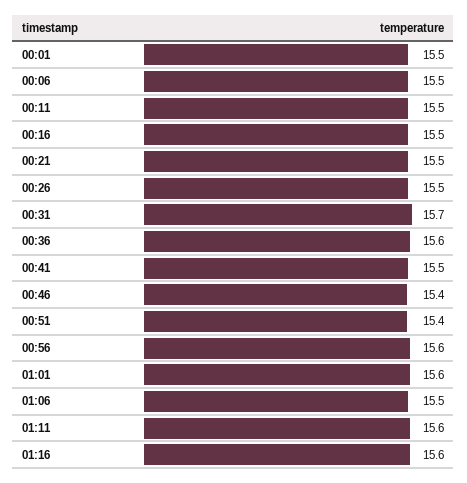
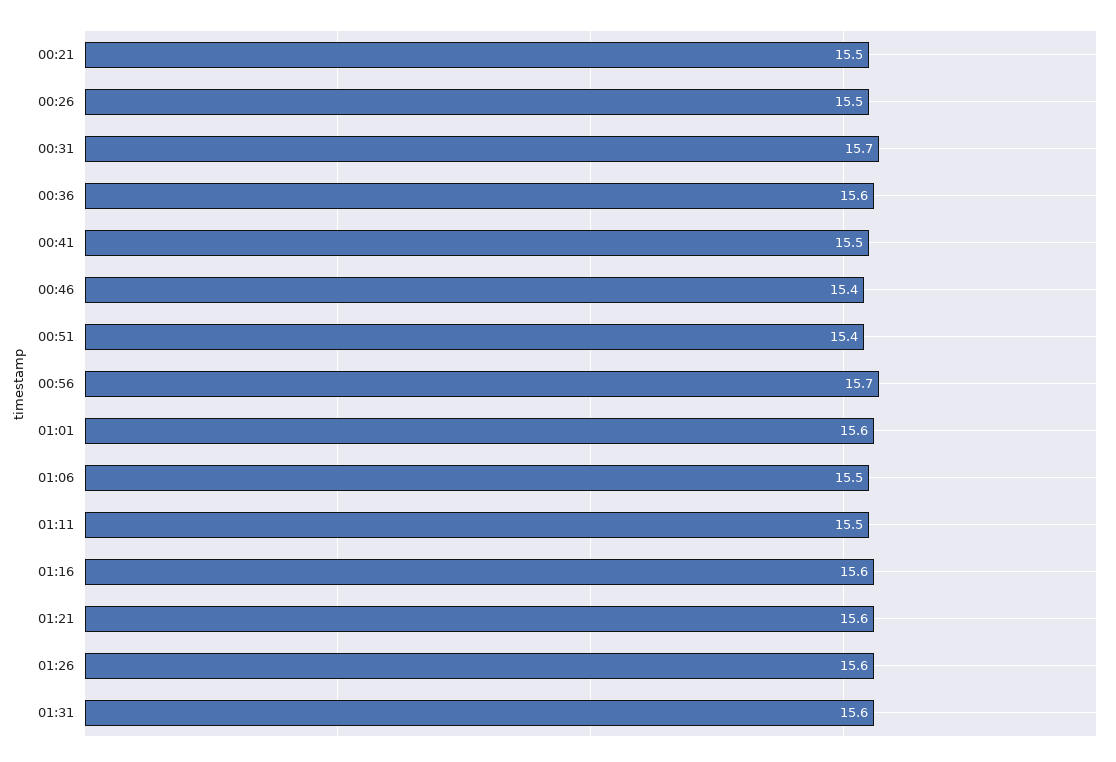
00:01: 15.5 -> none
00:06: 15.5 -> none
00:11: 15.5 -> none
00:16: 15.5 -> none
00:56: 15.6 -> 15.7
01:11: 15.6 -> 15.5
01:21: none -> 15.6
01:26: none -> 15.6
01:31: none -> 15.6

